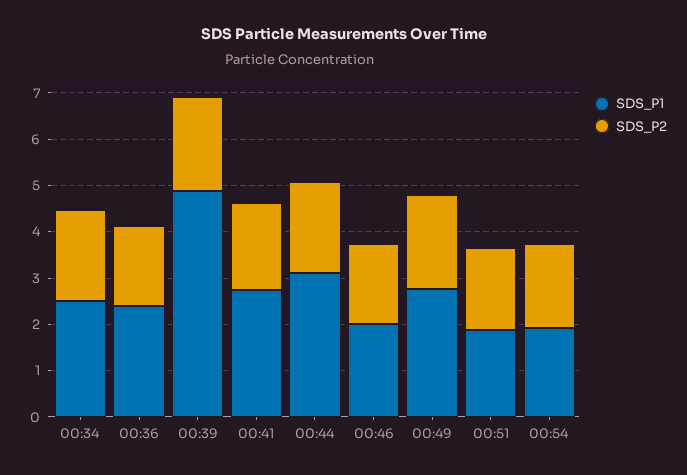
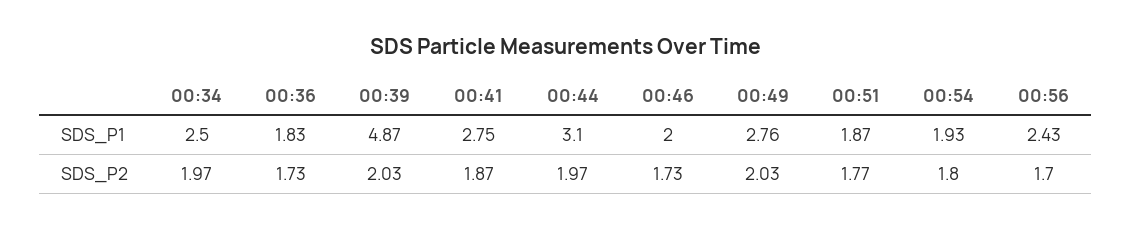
SDS_P1, 00:36: 2.4 -> 1.83
SDS_P1, 00:56: none -> 2.43
SDS_P2, 00:56: none -> 1.7

